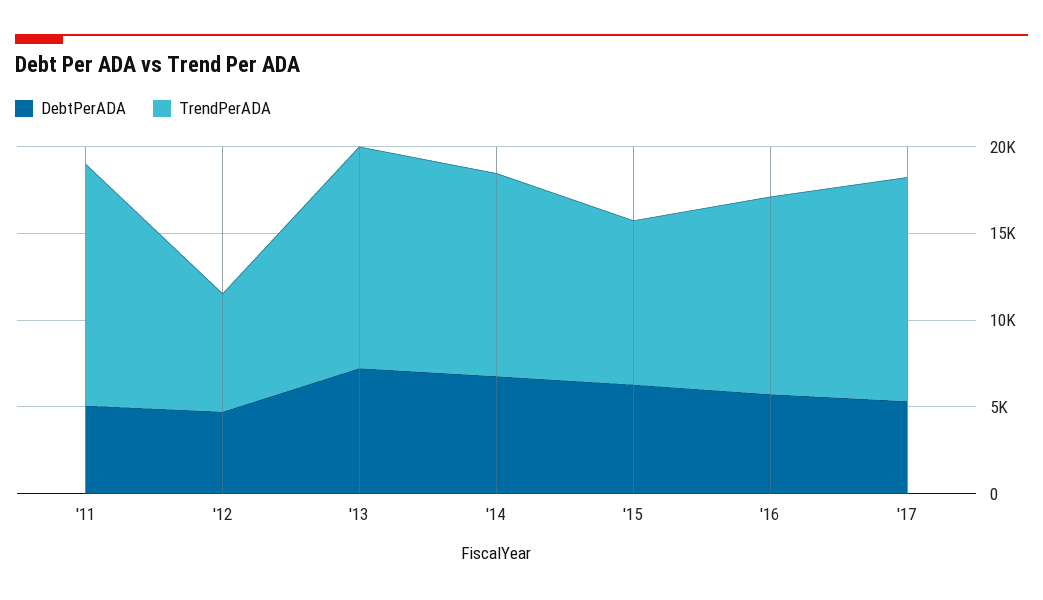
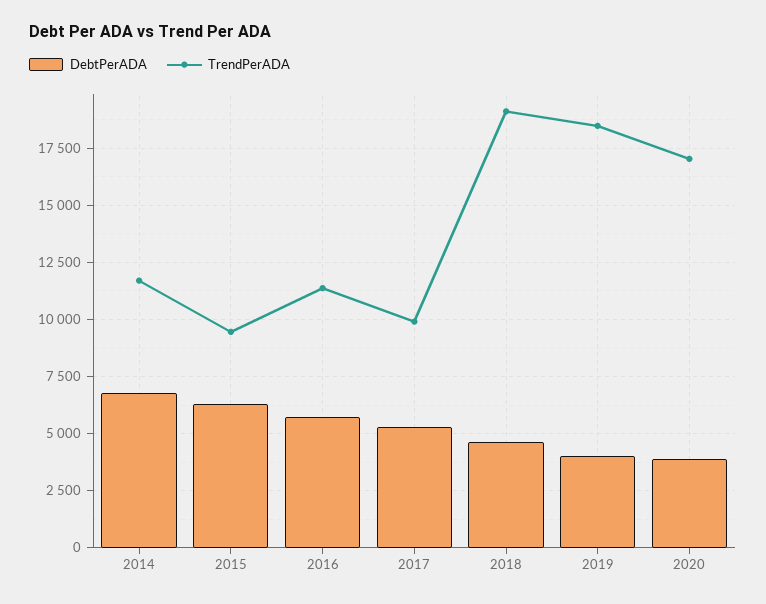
DebtPerADA, '11: 5000 -> none
TrendPerADA, '11: 14000 -> none
DebtPerADA, '12: 5000 -> none
TrendPerADA, '12: 7000 -> none
DebtPerADA, '13: 7000 -> none
TrendPerADA, '13: 13000 -> none
TrendPerADA, '17: 13000 -> 10000
DebtPerADA, 2018: none -> 4500
TrendPerADA, 2018: none -> 19000
DebtPerADA, 2019: none -> 4000
TrendPerADA, 2019: none -> 18500
DebtPerADA, 2020: none -> 4000
TrendPerADA, 2020: none -> 17000

